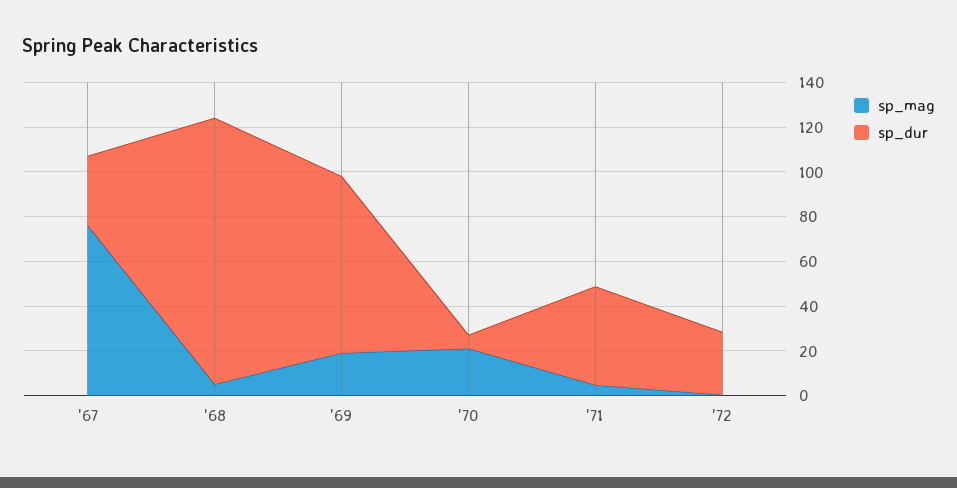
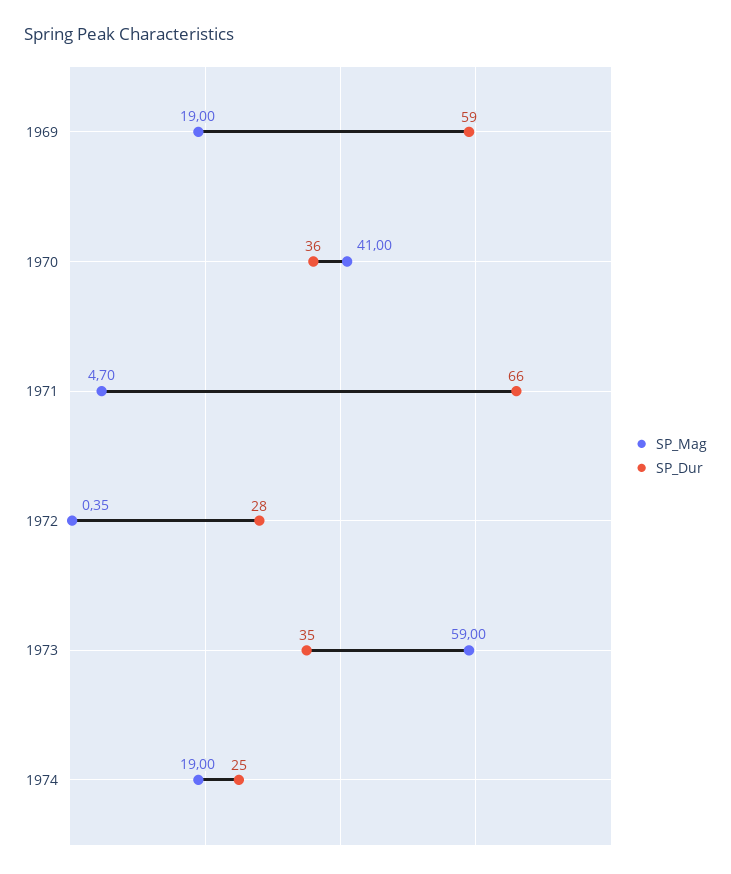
sp_mag, '67: 75 -> none
sp_dur, '67: 30 -> none
sp_mag, '68: 5 -> none
sp_dur, '68: 120 -> none
sp_dur, '69: 80 -> 59
sp_mag, '70: 20 -> 41
sp_dur, '70: 5 -> 36
sp_dur, '71: 45 -> 66
sp_mag, 1973: none -> 59
sp_dur, 1973: none -> 35
sp_mag, 1974: none -> 19
sp_dur, 1974: none -> 25

